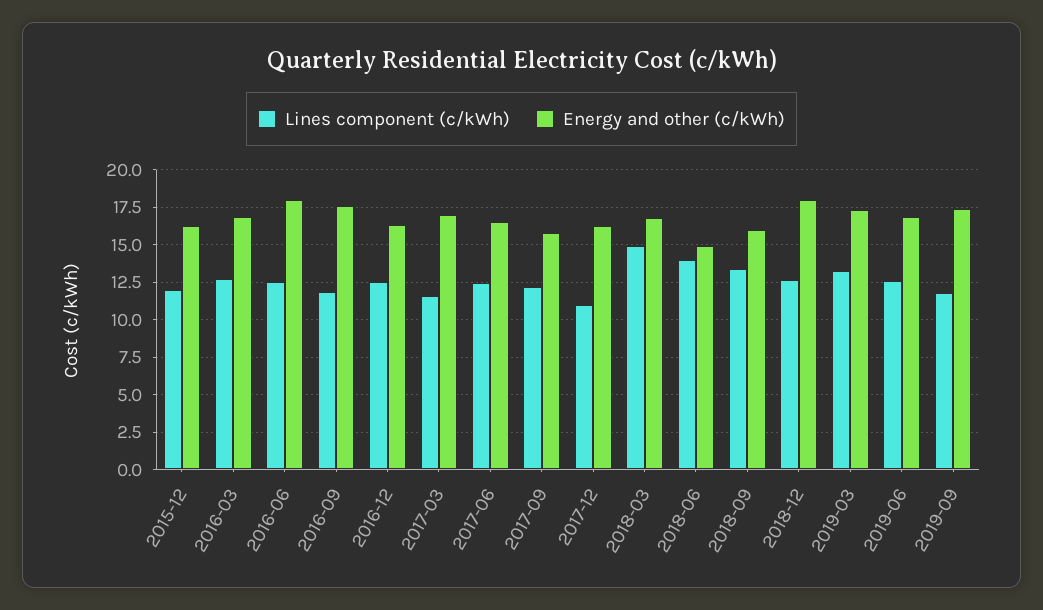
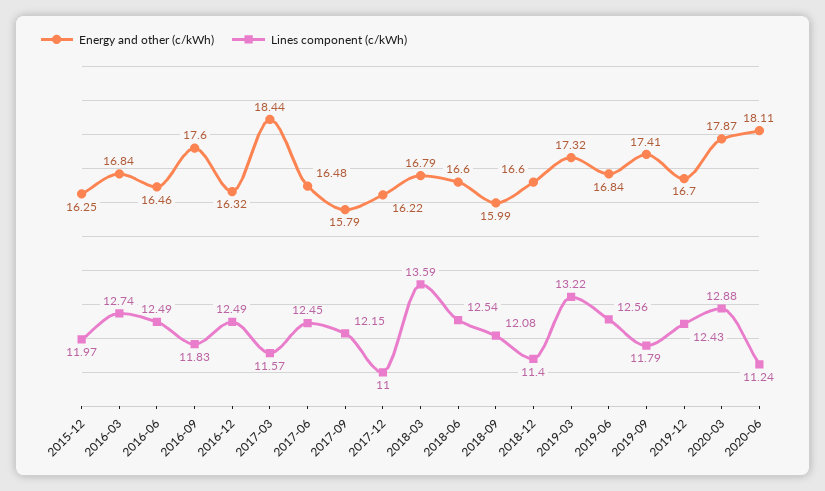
Energy and other (c/kWh), 2016-06: 18 -> 16.46
Energy and other (c/kWh), 2017-03: 17 -> 18.44
Lines component (c/kWh), 2018-03: 15 -> 13.59
Lines component (c/kWh), 2018-06: 14 -> 12.54
Energy and other (c/kWh), 2018-06: 15 -> 16.6
Lines component (c/kWh), 2018-09: 13.5 -> 12.08
Lines component (c/kWh), 2018-12: 12.5 -> 11.4
Energy and other (c/kWh), 2018-12: 18 -> 16.6
Energy and other (c/kWh), 2019-12: none -> 16.7
Lines component (c/kWh), 2019-12: none -> 12.43
Energy and other (c/kWh), 2020-03: none -> 17.87
Lines component (c/kWh), 2020-03: none -> 12.88
Energy and other (c/kWh), 2020-06: none -> 18.11
Lines component (c/kWh), 2020-06: none -> 11.24

